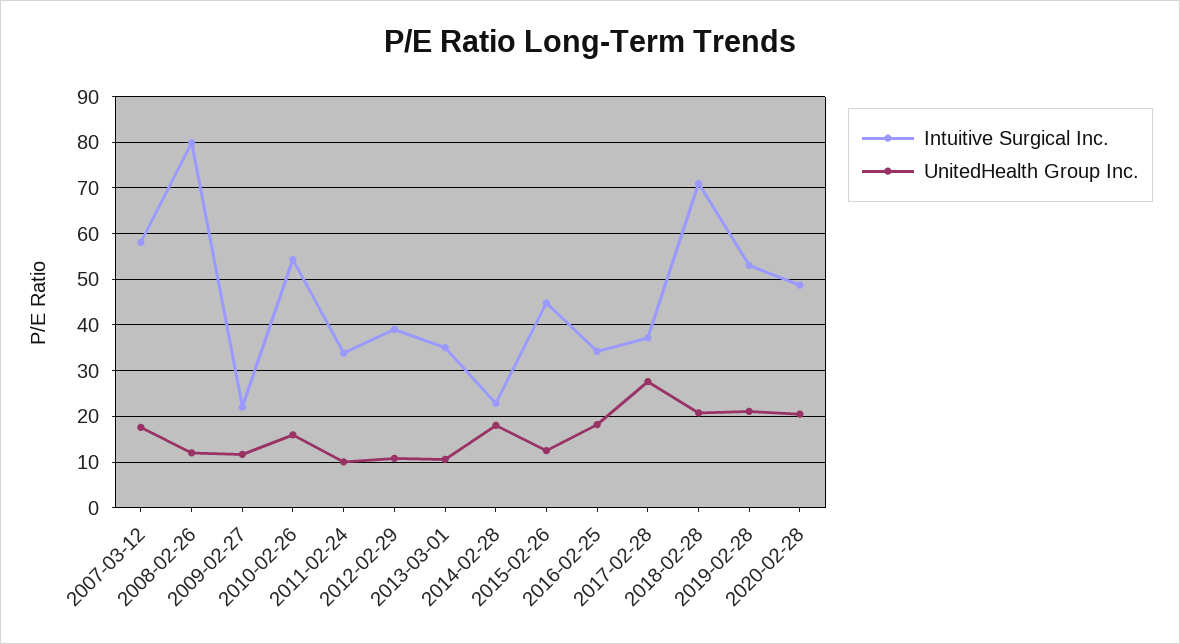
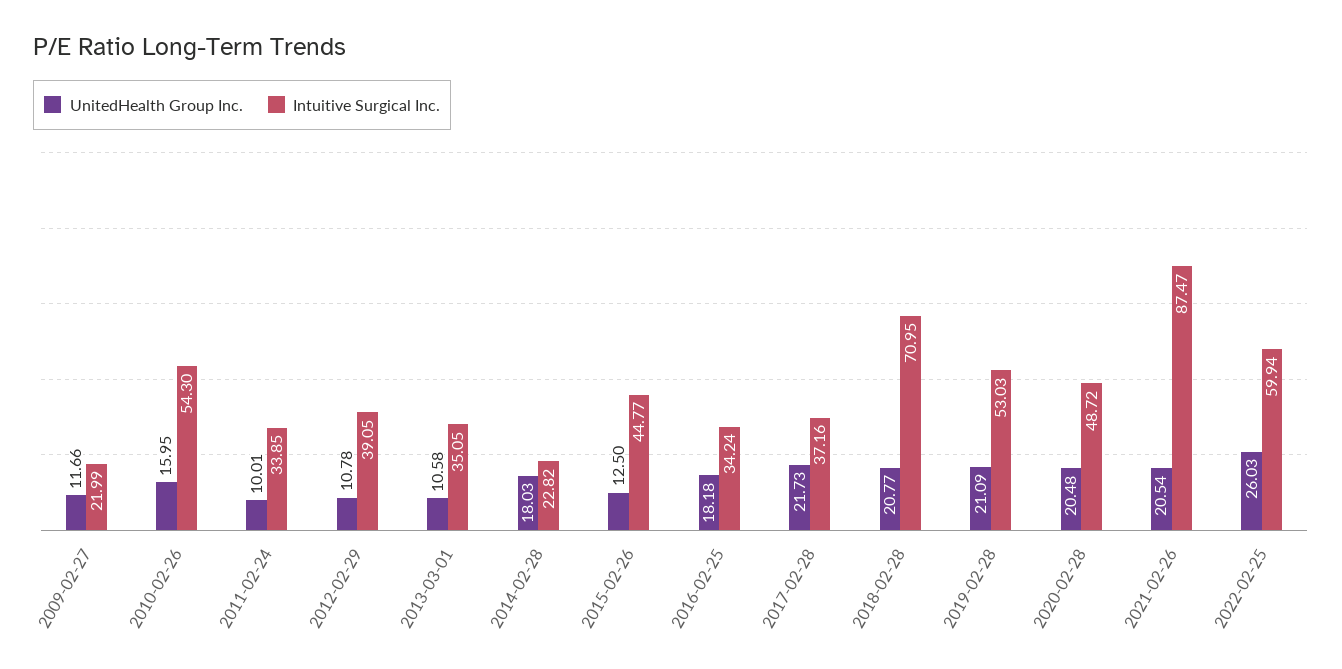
Intuitive Surgical Inc., 2007-03-12: 58 -> none
UnitedHealth Group Inc., 2007-03-12: 18 -> none
Intuitive Surgical Inc., 2008-02-26: 80 -> none
UnitedHealth Group Inc., 2008-02-26: 12 -> none
UnitedHealth Group Inc., 2017-02-28: 28 -> 21.73
UnitedHealth Group Inc., 2021-02-26: none -> 20.54
Intuitive Surgical Inc., 2021-02-26: none -> 87.47
UnitedHealth Group Inc., 2022-02-25: none -> 26.03
Intuitive Surgical Inc., 2022-02-25: none -> 59.94

